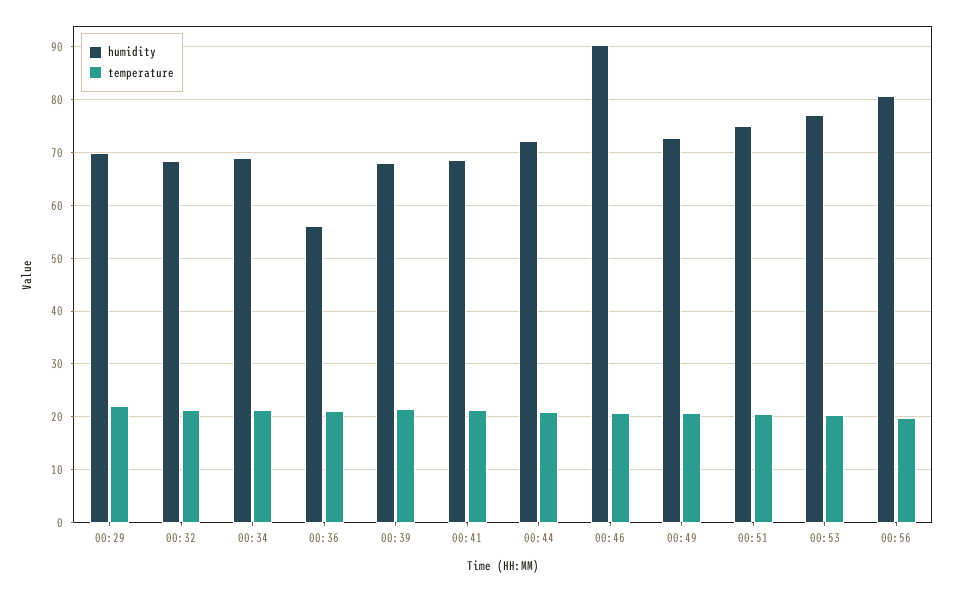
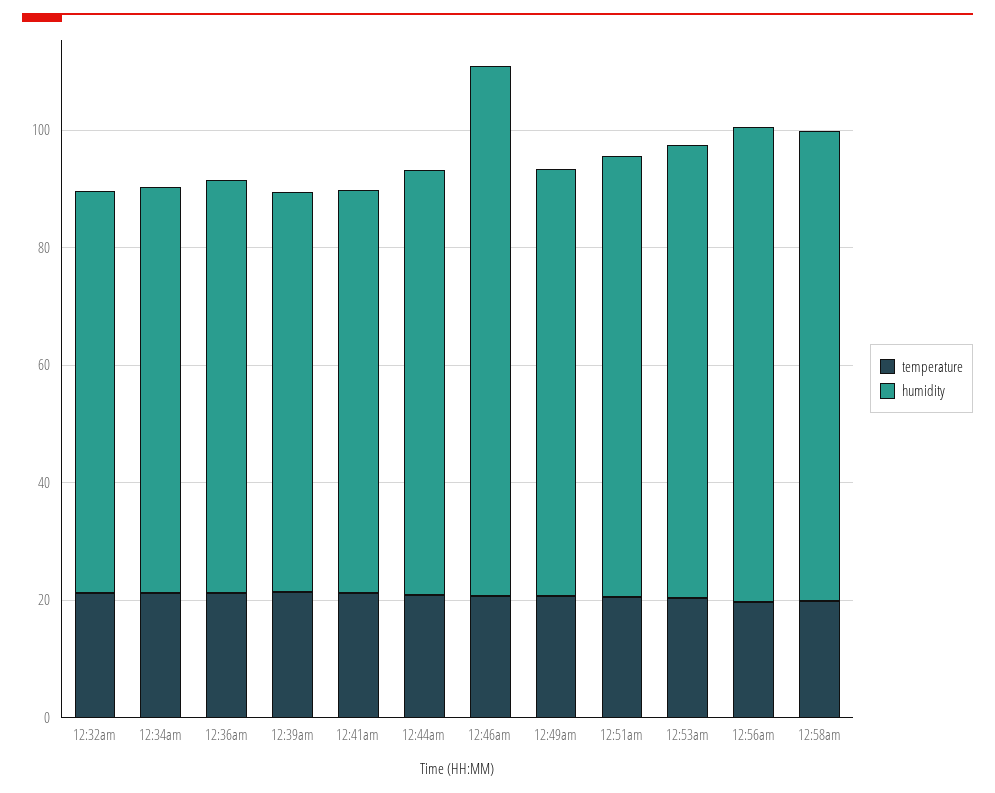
humidity, 00:29: 70 -> none
temperature, 00:29: 22 -> none
humidity, 00:36: 56 -> 70
temperature, 12:58am: none -> 20
humidity, 12:58am: none -> 80

